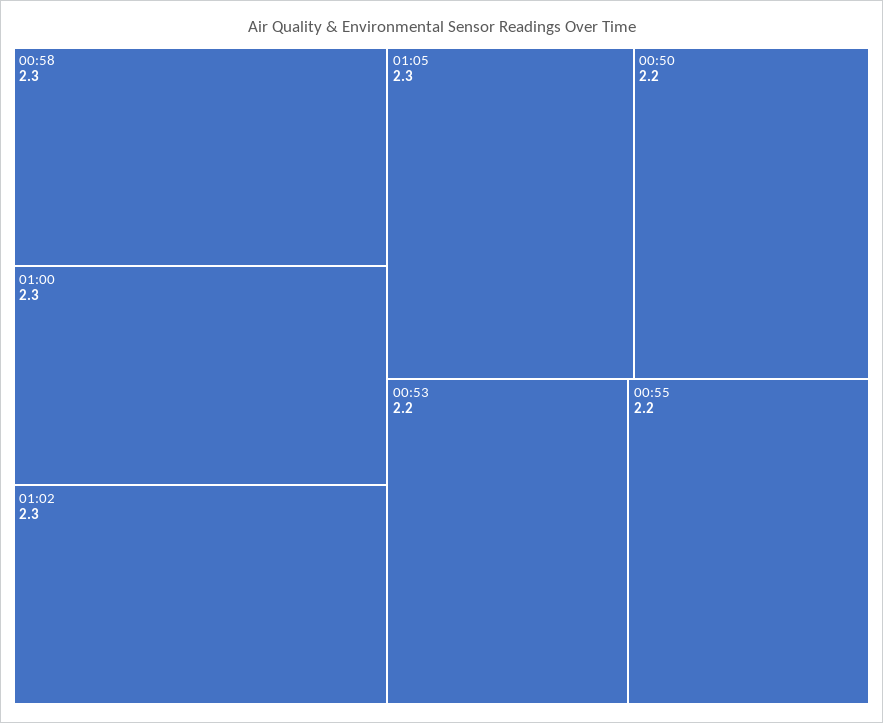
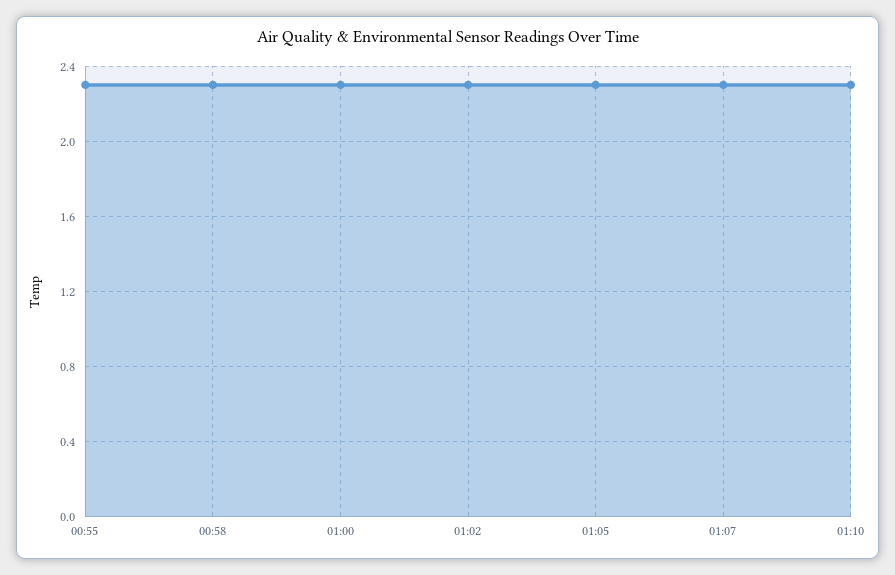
00:50: 2.2 -> none
00:53: 2.2 -> none
00:55: 2.2 -> 2.3
01:07: none -> 2.3
01:10: none -> 2.3

